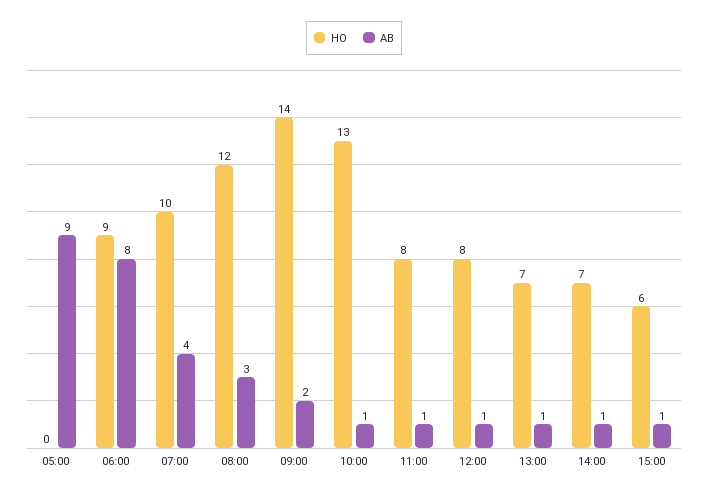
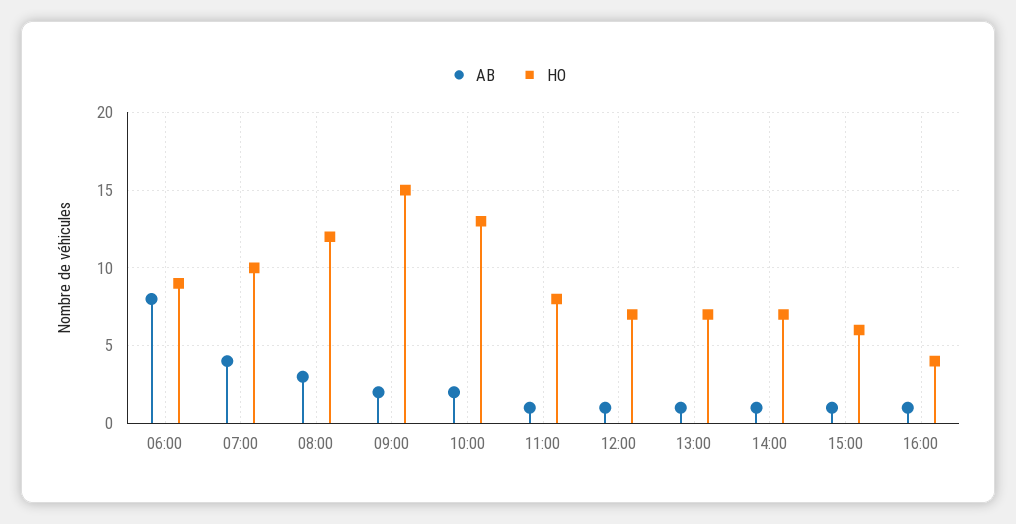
HO, 05:00: 0 -> none
AB, 05:00: 9 -> none
HO, 09:00: 14 -> 15
AB, 10:00: 1 -> 2
HO, 12:00: 8 -> 7
AB, 16:00: none -> 1
HO, 16:00: none -> 4

